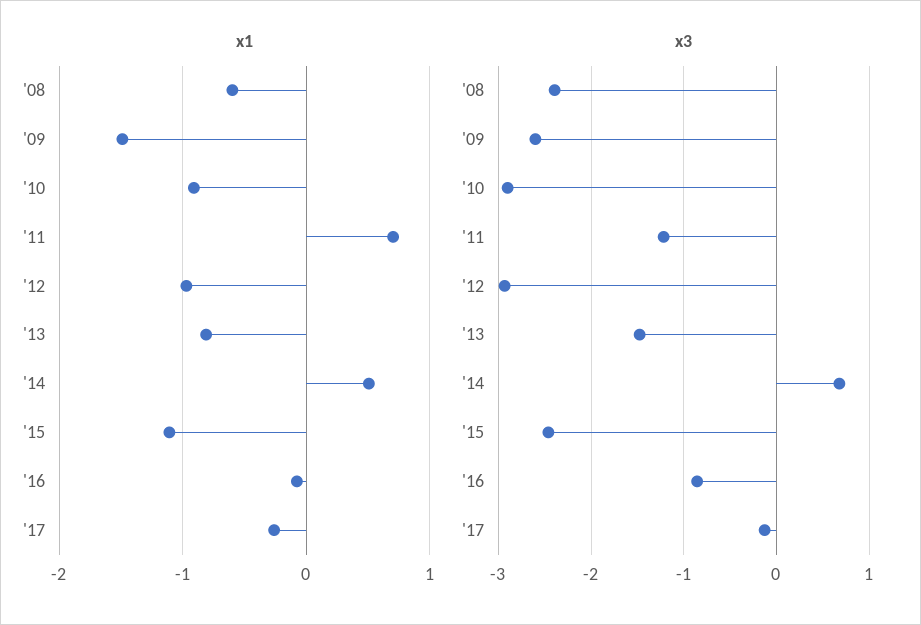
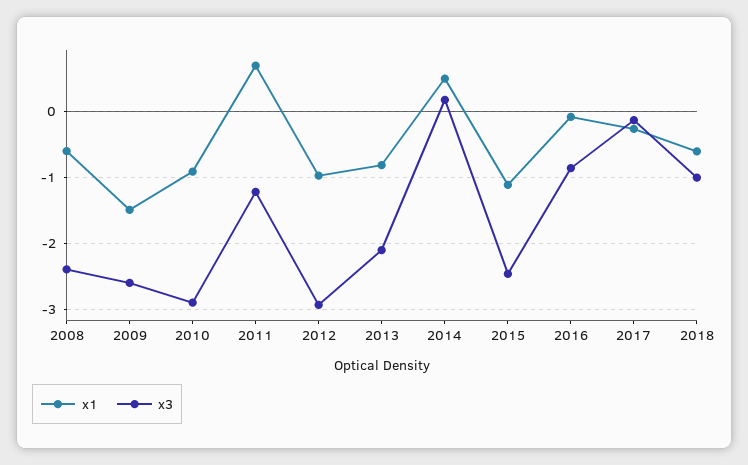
x3, '13: -1.5 -> -2.1
x3, '14: 0.7 -> 0.2
x1, 2018: none -> -0.6
x3, 2018: none -> -1

